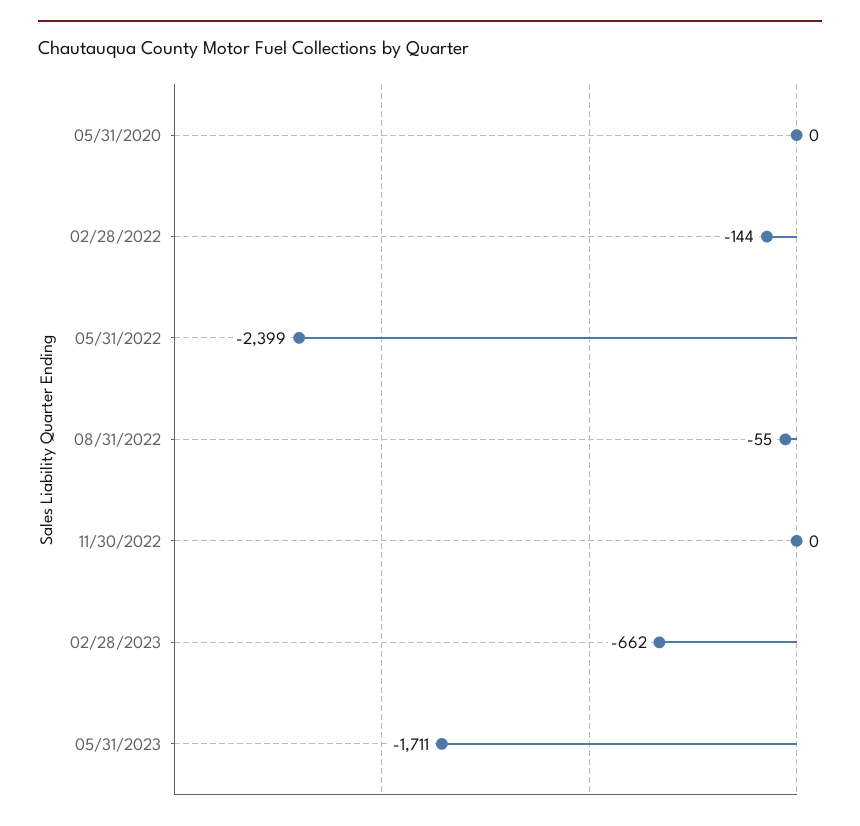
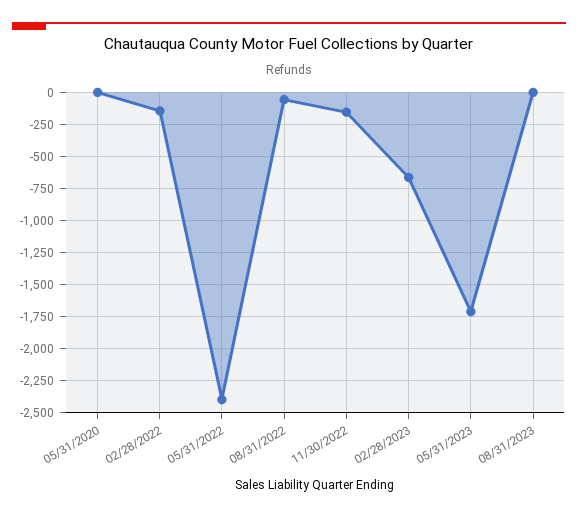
11/30/2022: 0 -> -150
08/31/2023: none -> 0

